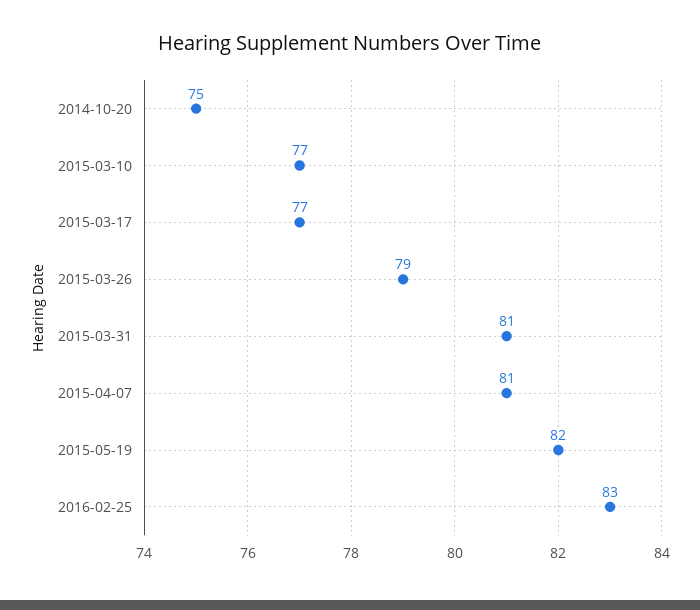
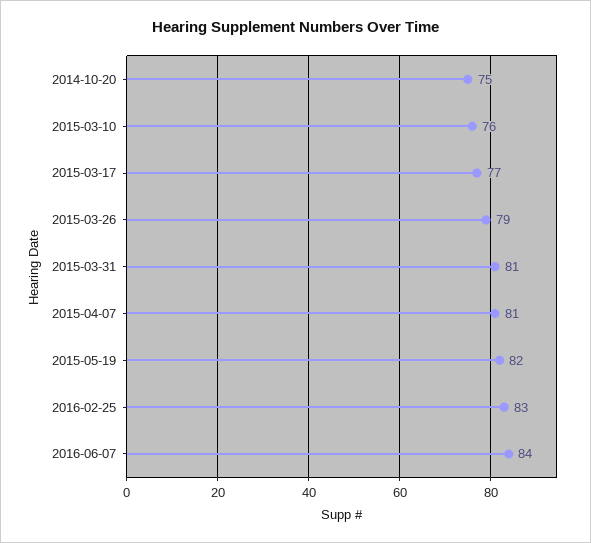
2015-03-10: 77 -> 76
2016-06-07: none -> 84

